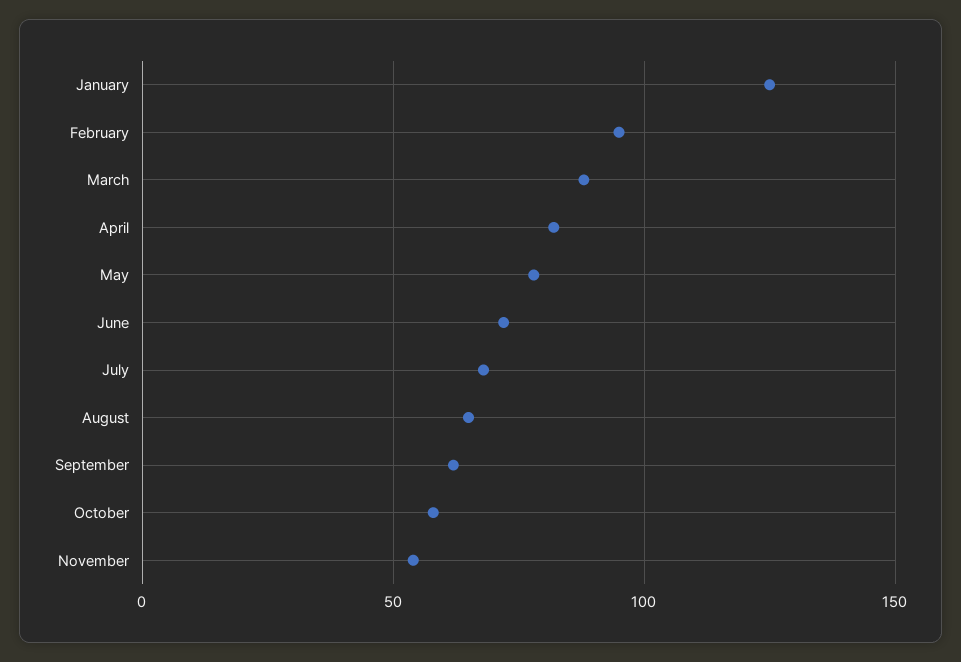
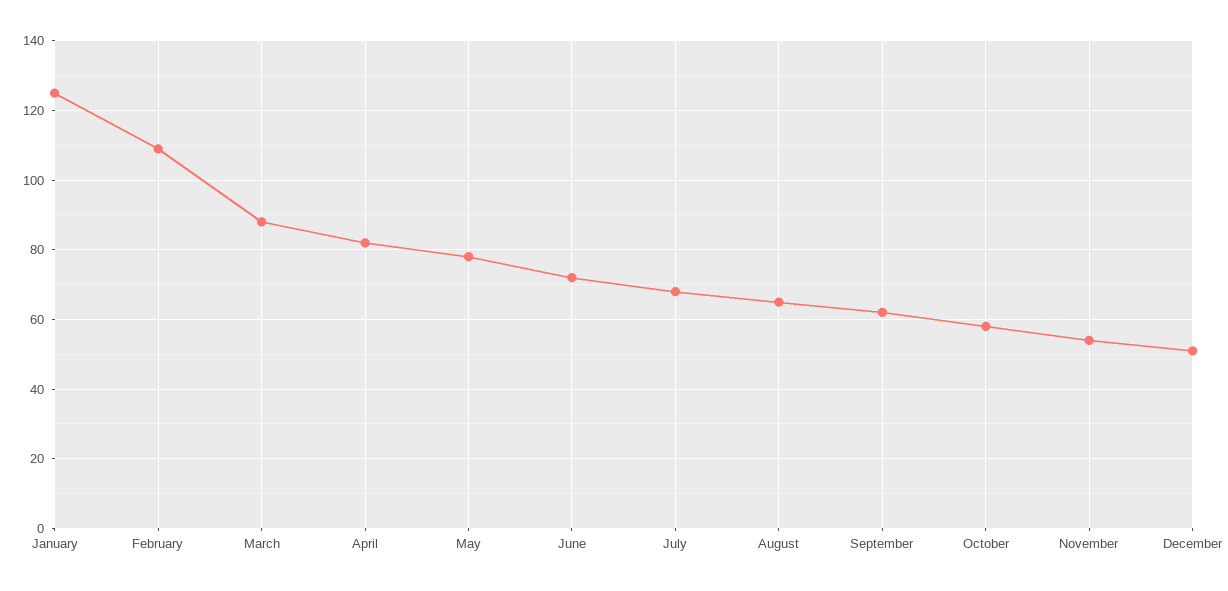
February: 95 -> 110
December: none -> 50

